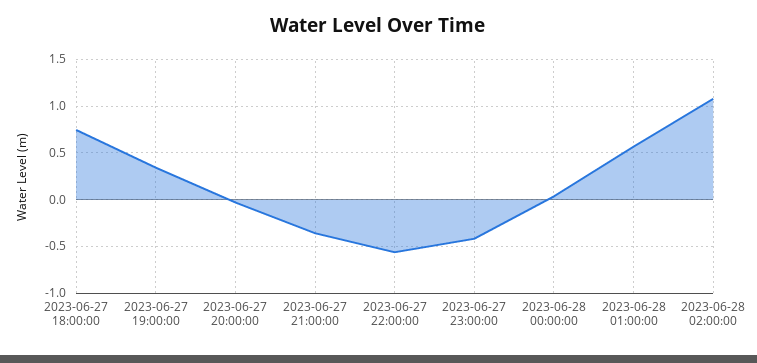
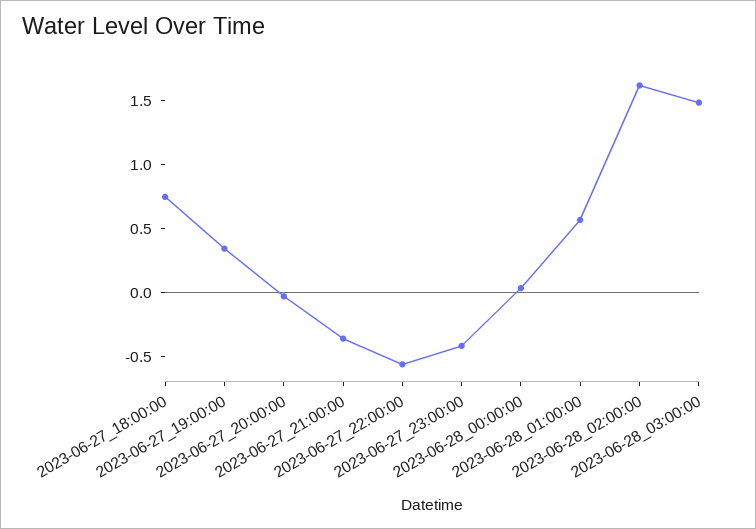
2023-06-28 02:00:00: 1.1 -> 1.6
2023-06-28_03:00:00: none -> 1.5

